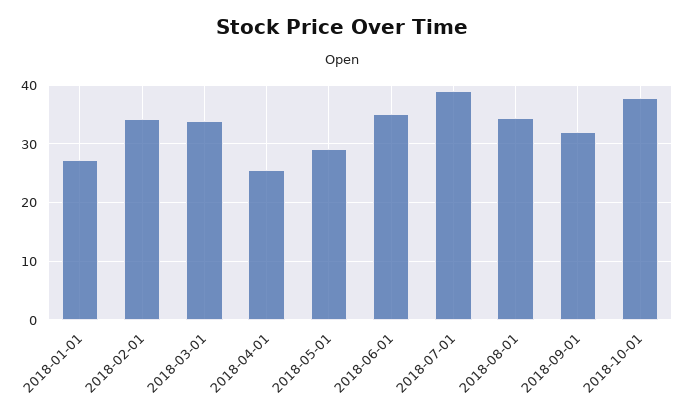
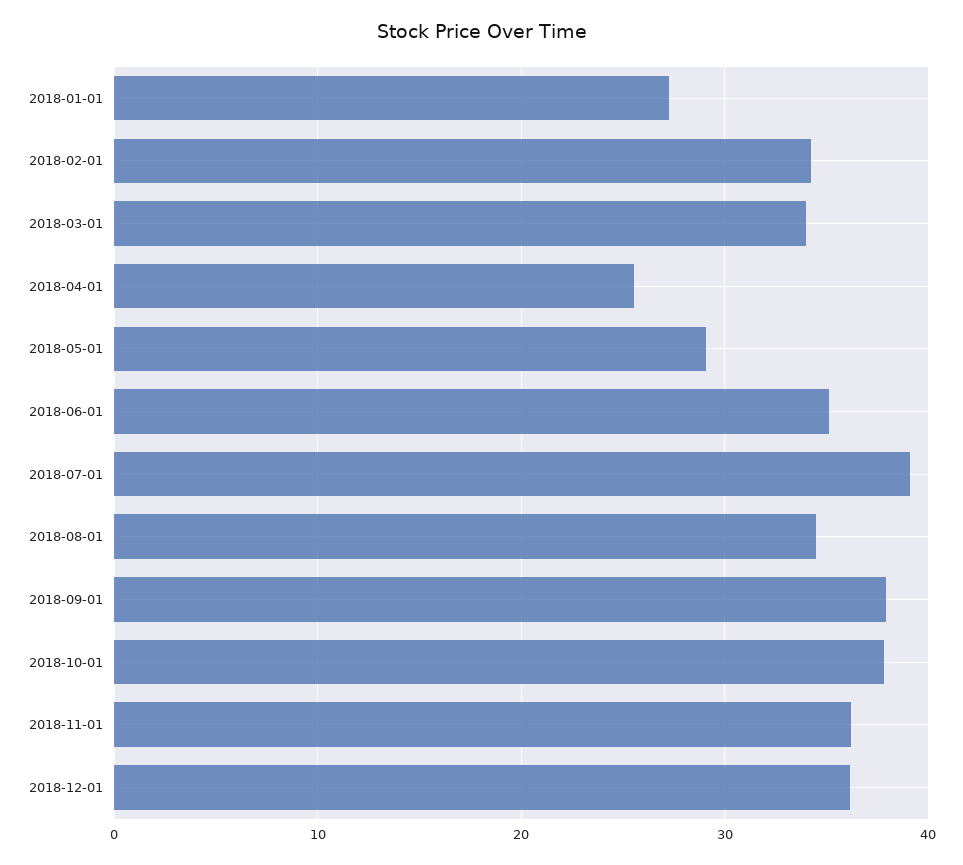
2018-09-01: 32 -> 38
2018-11-01: none -> 36
2018-12-01: none -> 36

